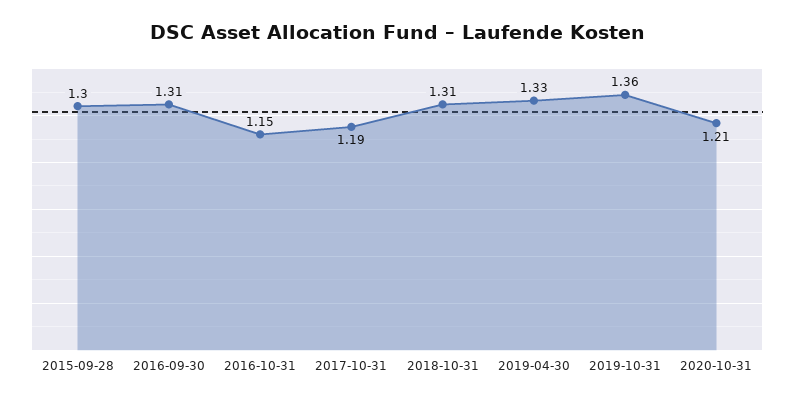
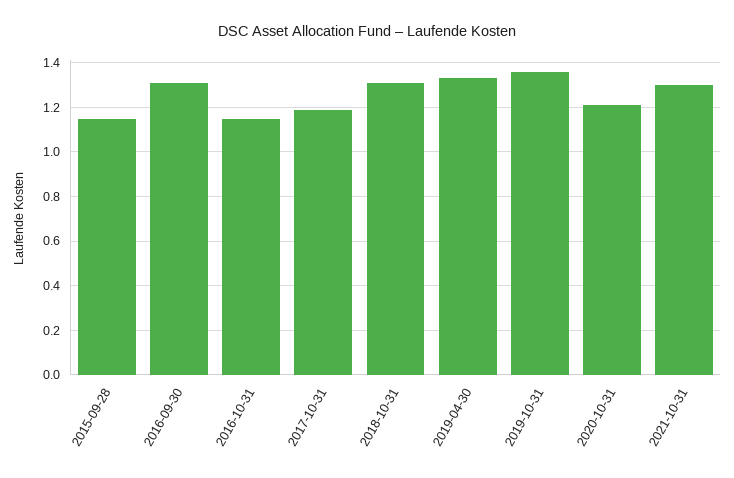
2015-09-28: 1.3 -> 1.15
2021-10-31: none -> 1.3

